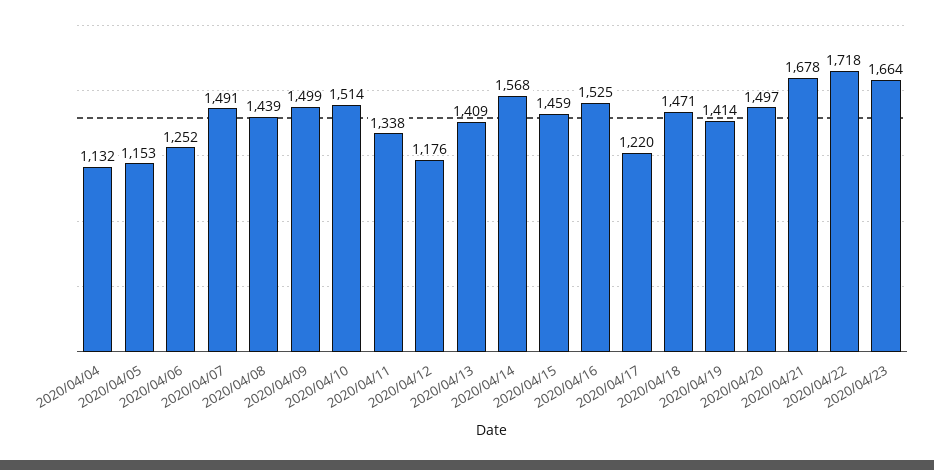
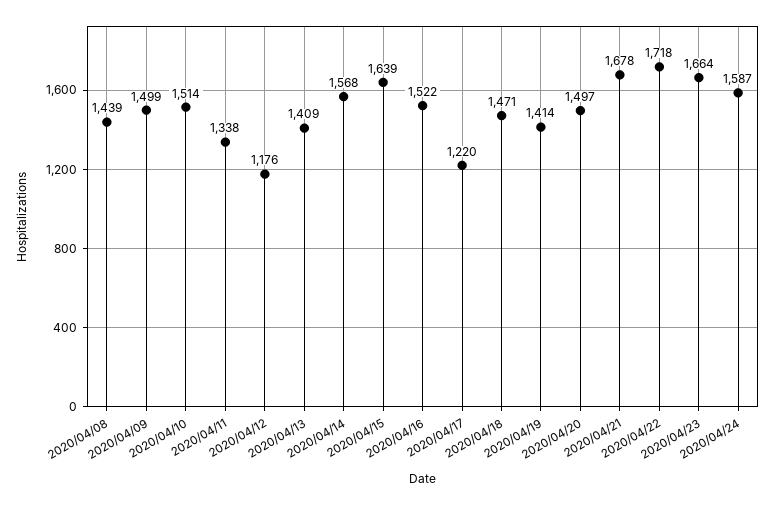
2020/04/04: 1132 -> none
2020/04/05: 1153 -> none
2020/04/06: 1252 -> none
2020/04/07: 1491 -> none
2020/04/15: 1459 -> 1639
2020/04/16: 1525 -> 1522
2020/04/24: none -> 1587

